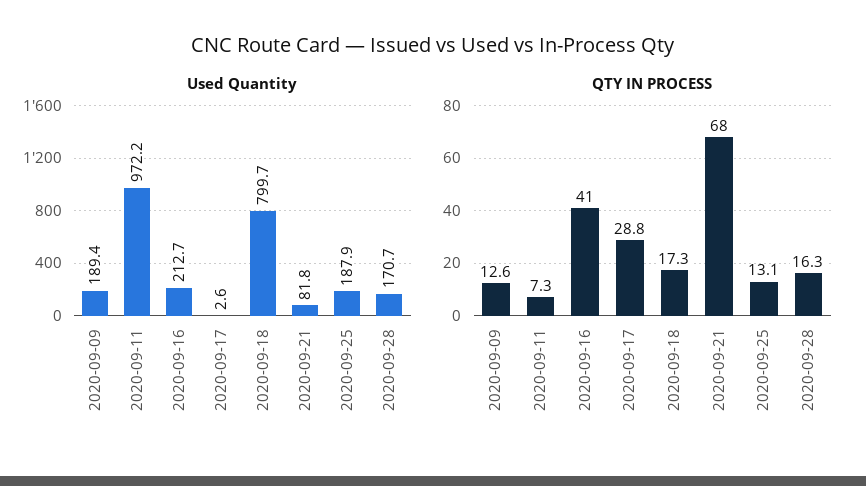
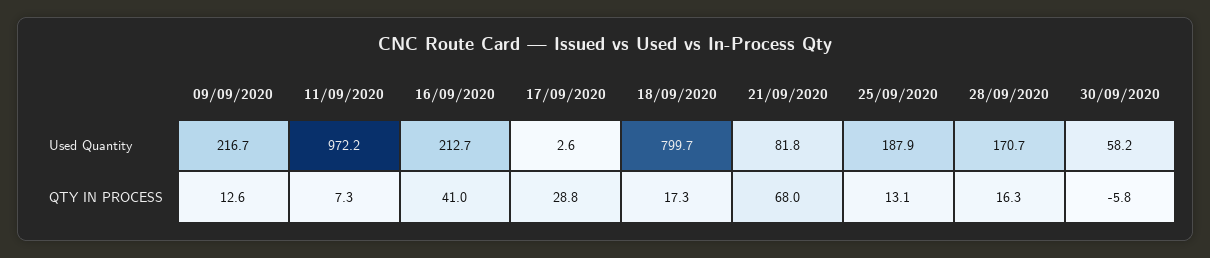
Used Quantity, 2020-09-09: 189.4 -> 216.7
Used Quantity, 30/09/2020: none -> 58.2
QTY IN PROCESS, 30/09/2020: none -> -5.8

